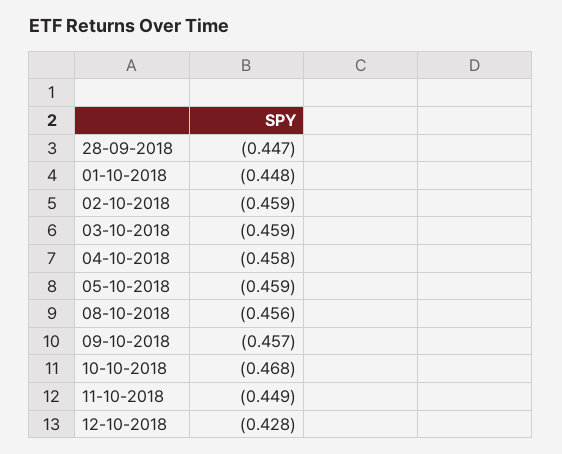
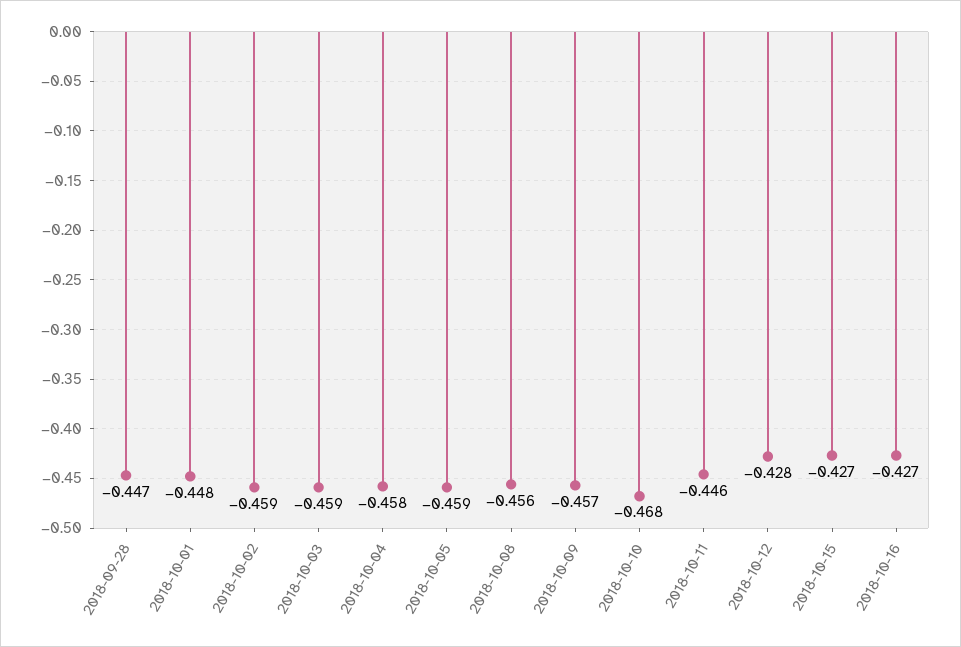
11-10-2018: -0.449 -> -0.446
2018-10-15: none -> -0.427
2018-10-16: none -> -0.427

